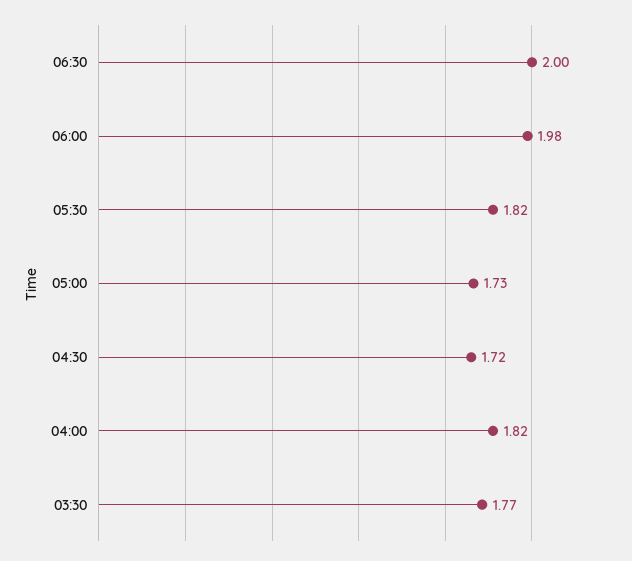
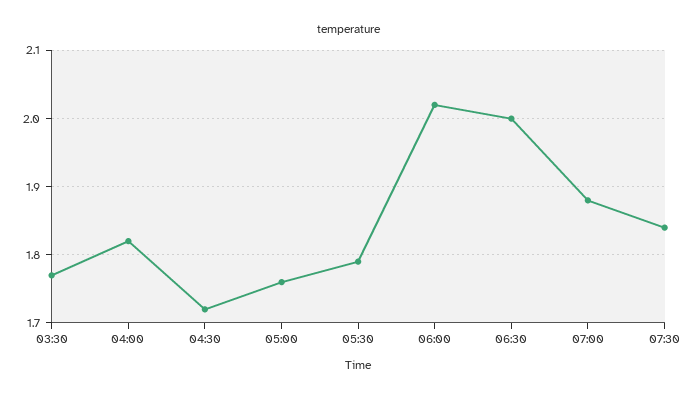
06:00: 1.98 -> 2.02
05:30: 1.82 -> 1.79
05:00: 1.73 -> 1.76
07:00: none -> 1.88
07:30: none -> 1.84

